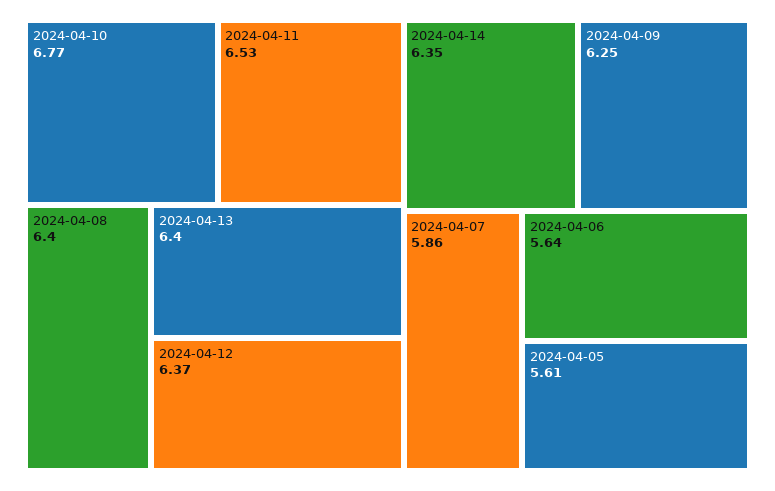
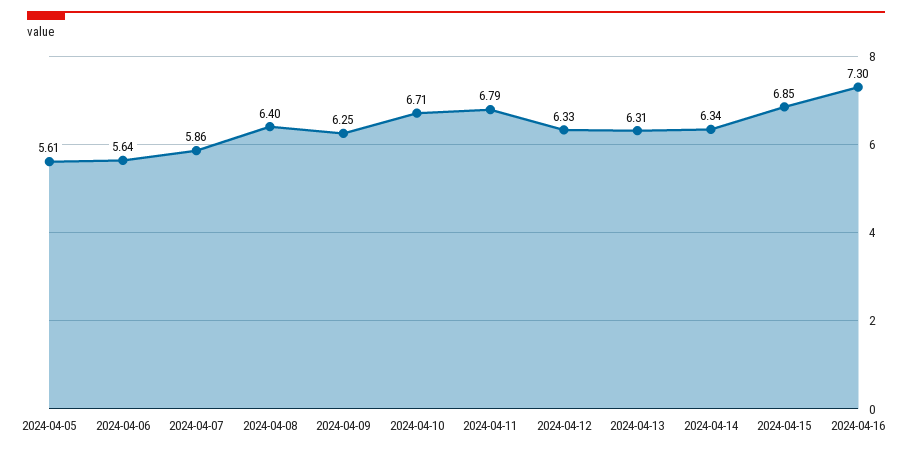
2024-04-10: 6.77 -> 6.71
2024-04-11: 6.53 -> 6.79
2024-04-13: 6.4 -> 6.31
2024-04-12: 6.37 -> 6.33
2024-04-14: 6.35 -> 6.34
2024-04-15: none -> 6.85
2024-04-16: none -> 7.3

